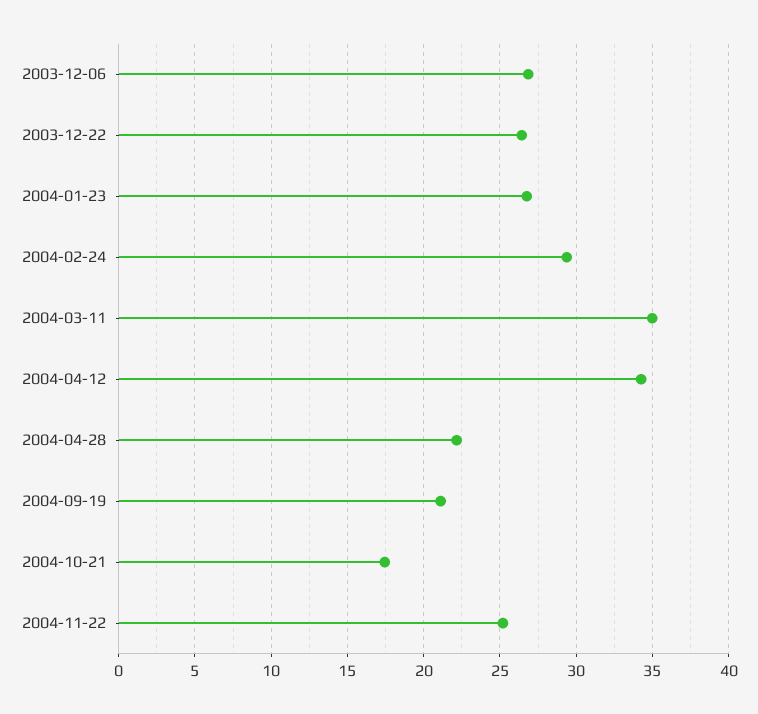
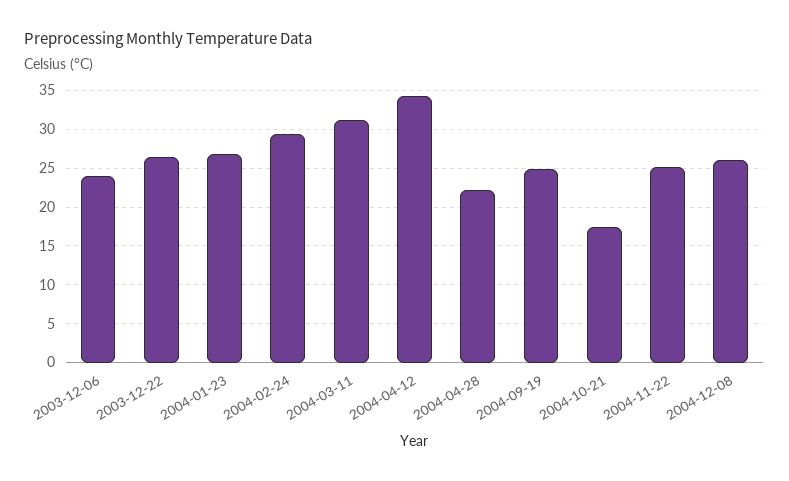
2003-12-06: 27 -> 24
2004-03-11: 35 -> 31
2004-09-19: 21 -> 25
2004-12-08: none -> 26

